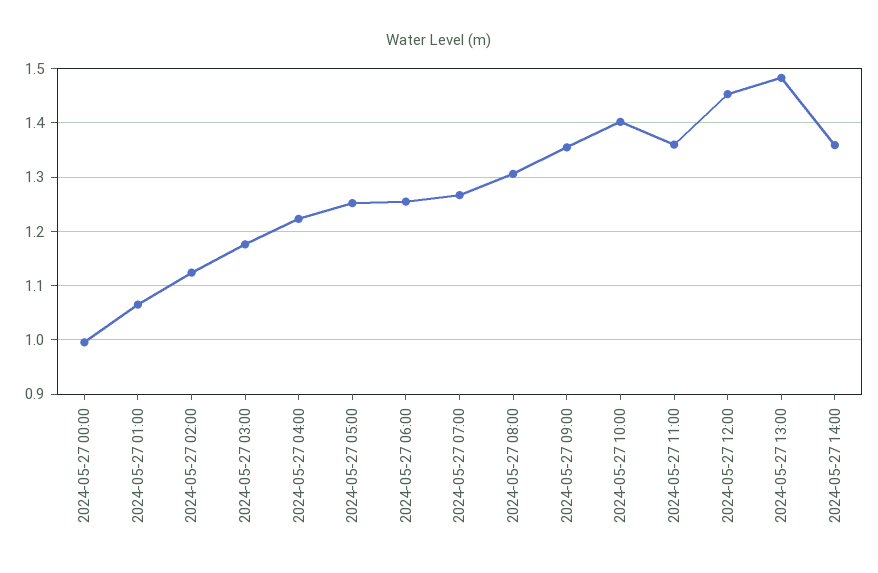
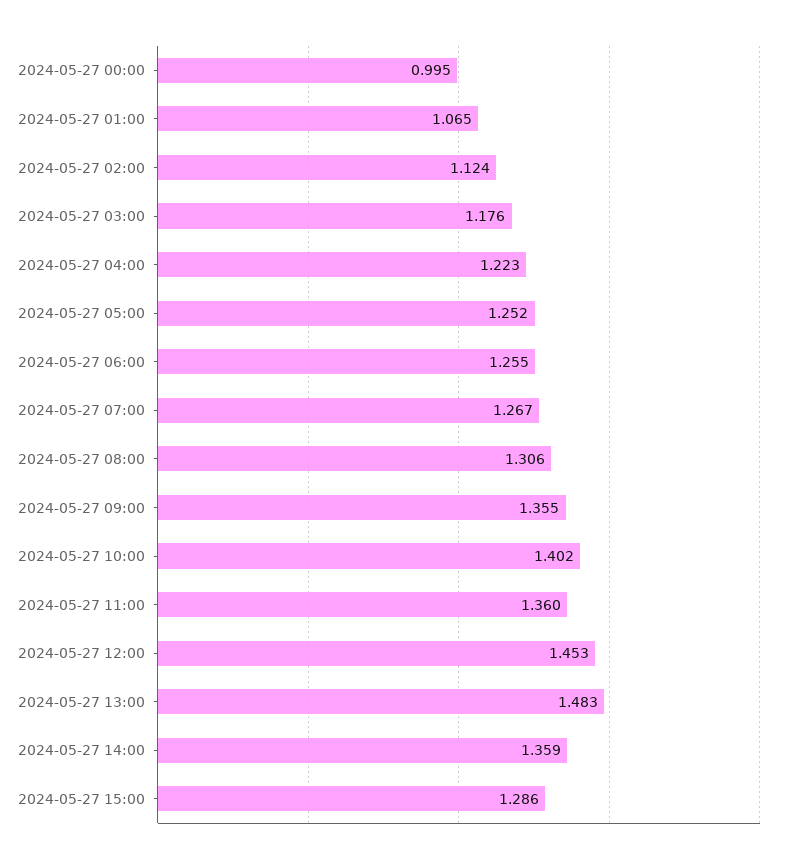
2024-05-27 15:00: none -> 1.286

